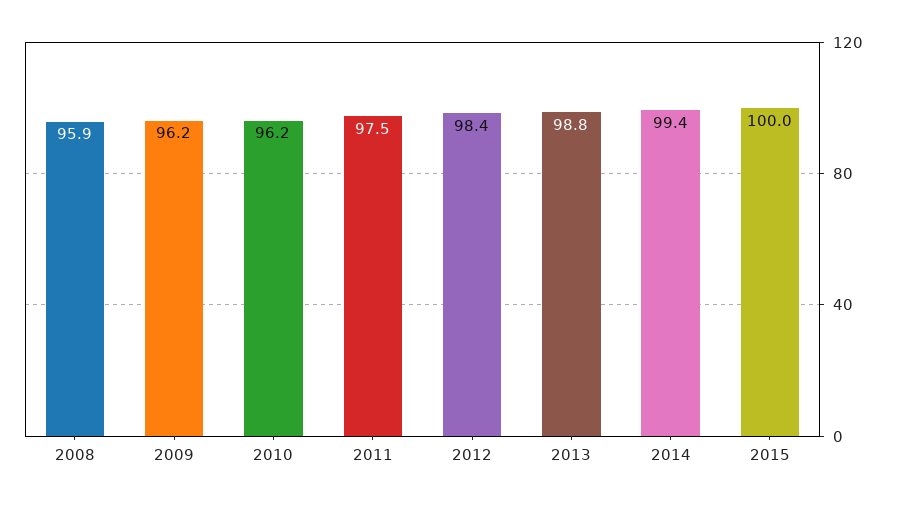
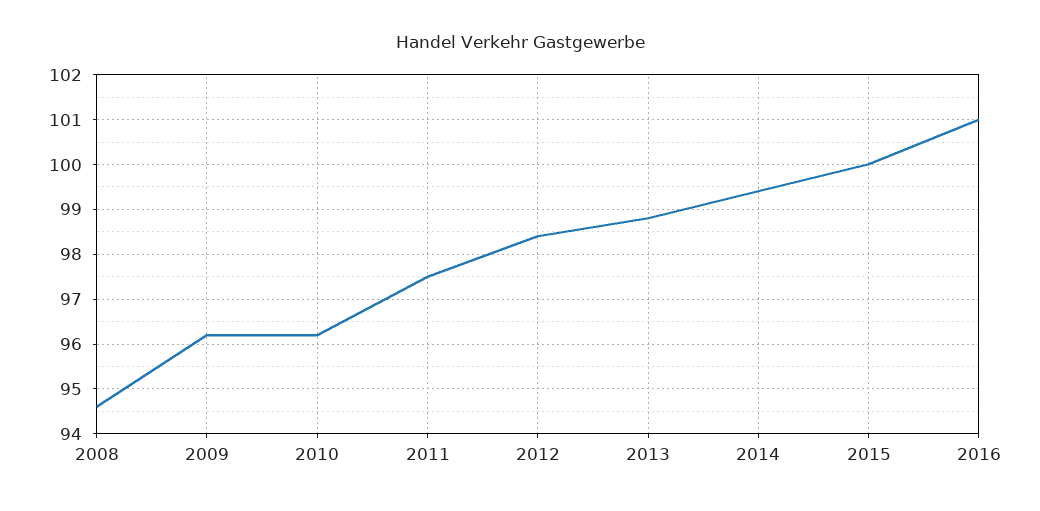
2008: 95.9 -> 94.5
2016: none -> 101

